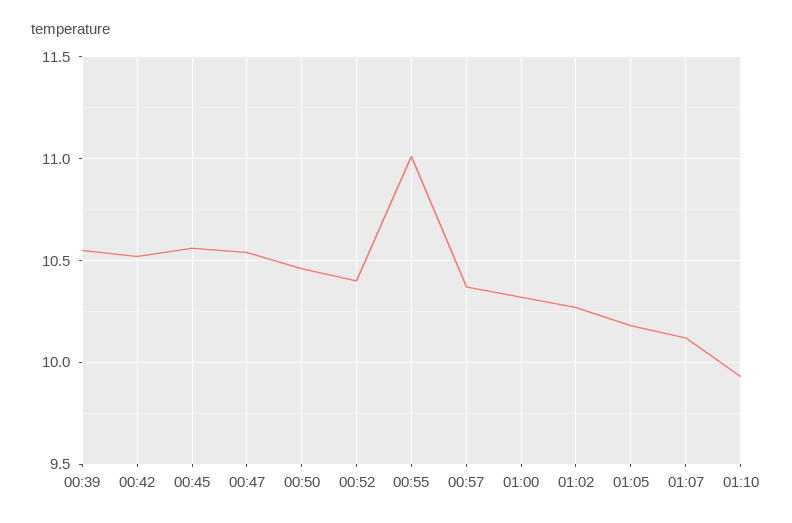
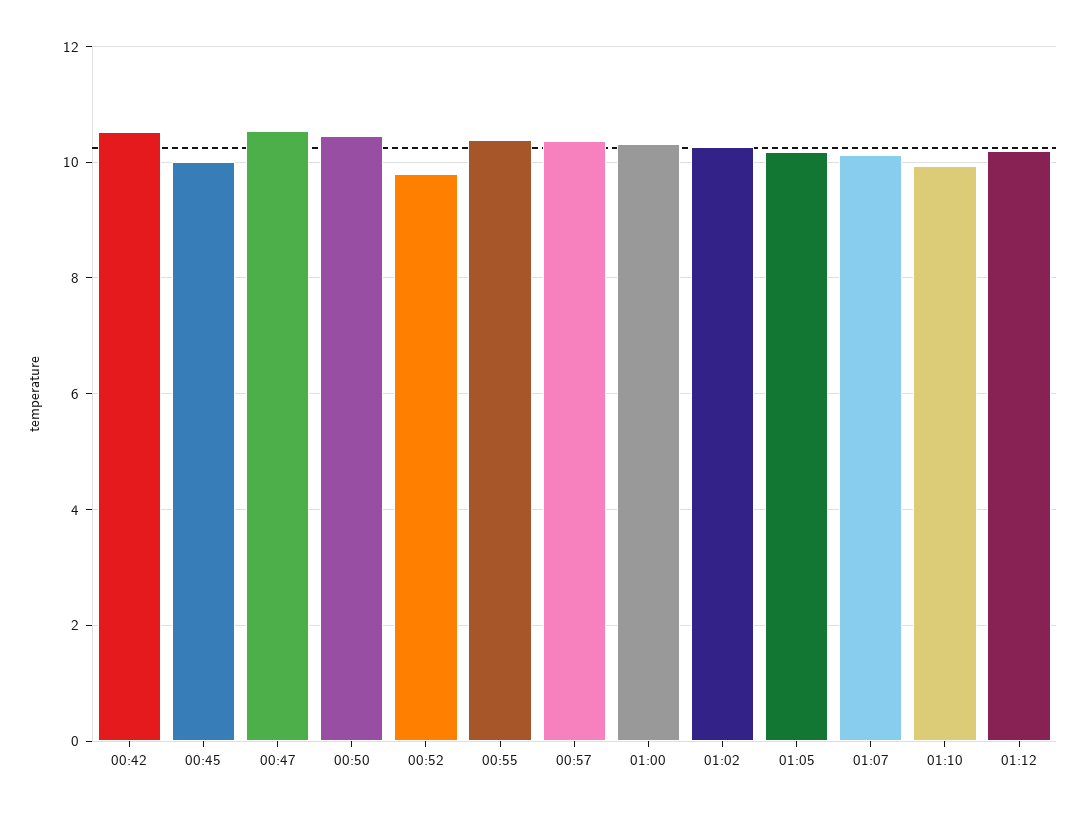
00:39: 10.55 -> none
00:45: 10.55 -> 10
00:52: 10.4 -> 9.8
00:55: 11 -> 10.4
01:12: none -> 10.2

